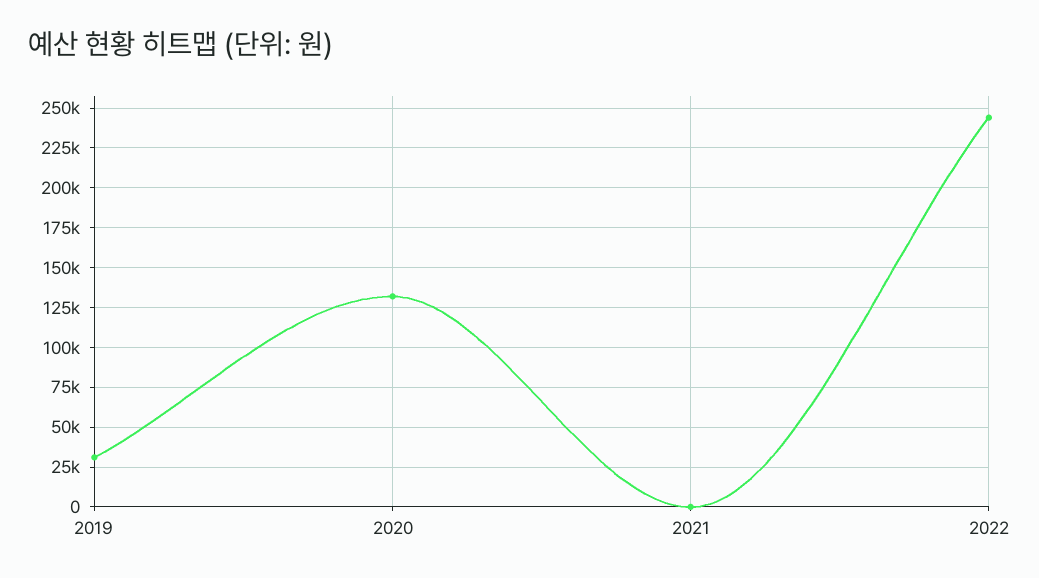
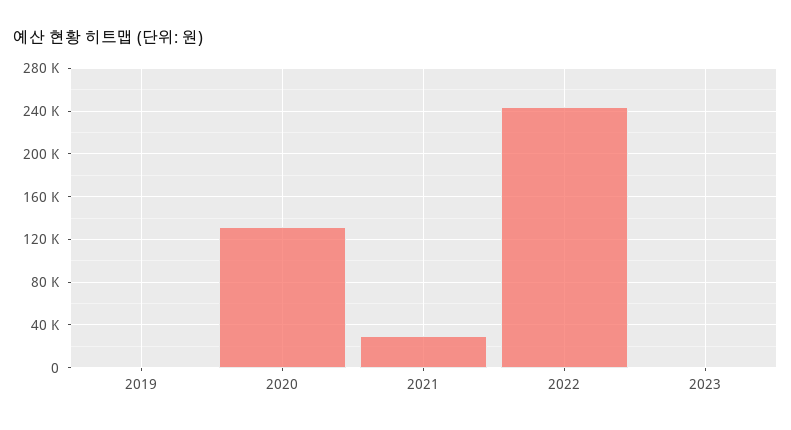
2019: 30000 -> 0
2021: 0 -> 30000
2023: none -> 0

